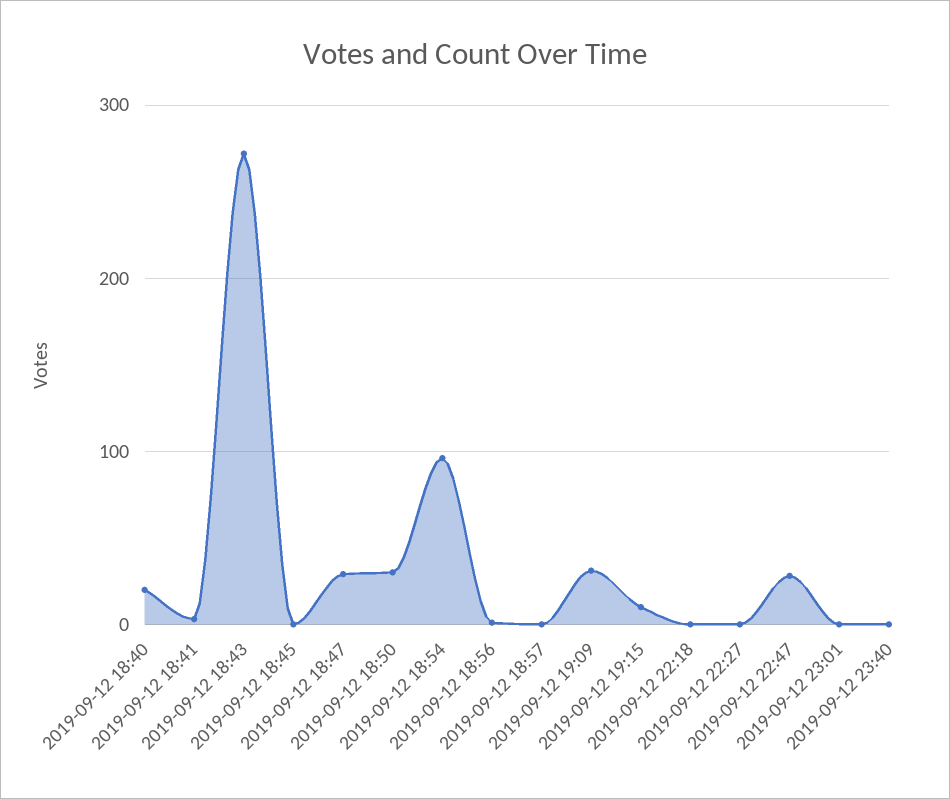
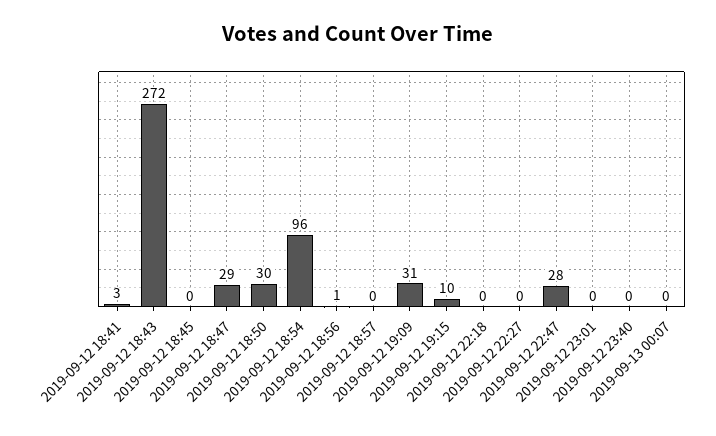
2019-09-12 18:40: 20 -> none
2019-09-13 00:07: none -> 0

